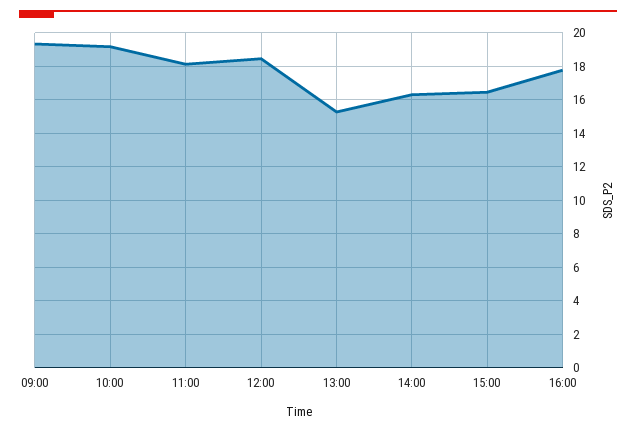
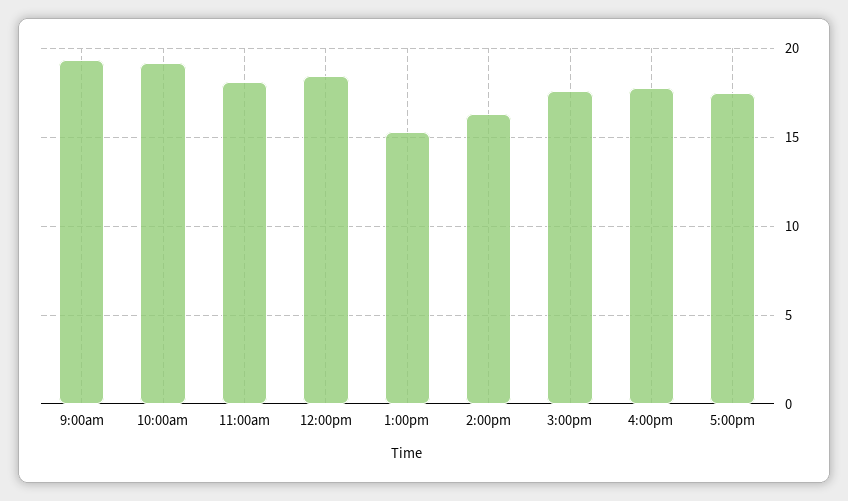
15:00: 16.5 -> 17.5
5:00pm: none -> 17.5

